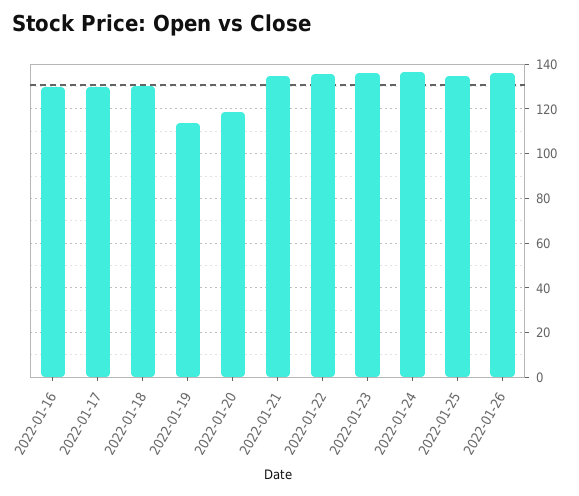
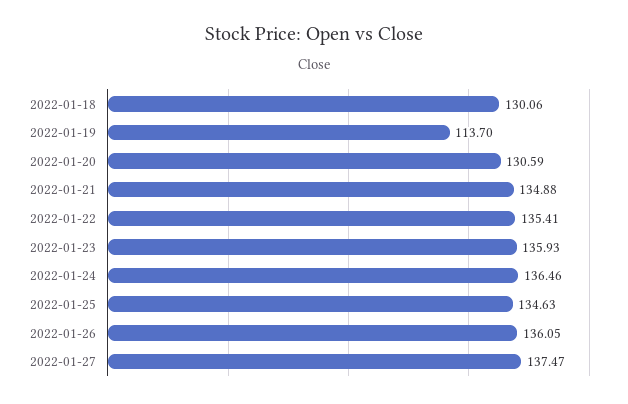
2022-01-16: 130 -> none
2022-01-17: 130 -> none
2022-01-20: 120 -> 130.59
2022-01-27: none -> 137.47

